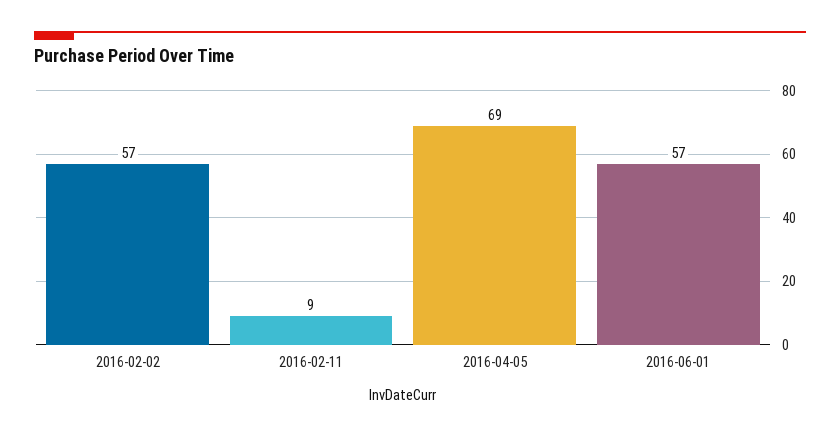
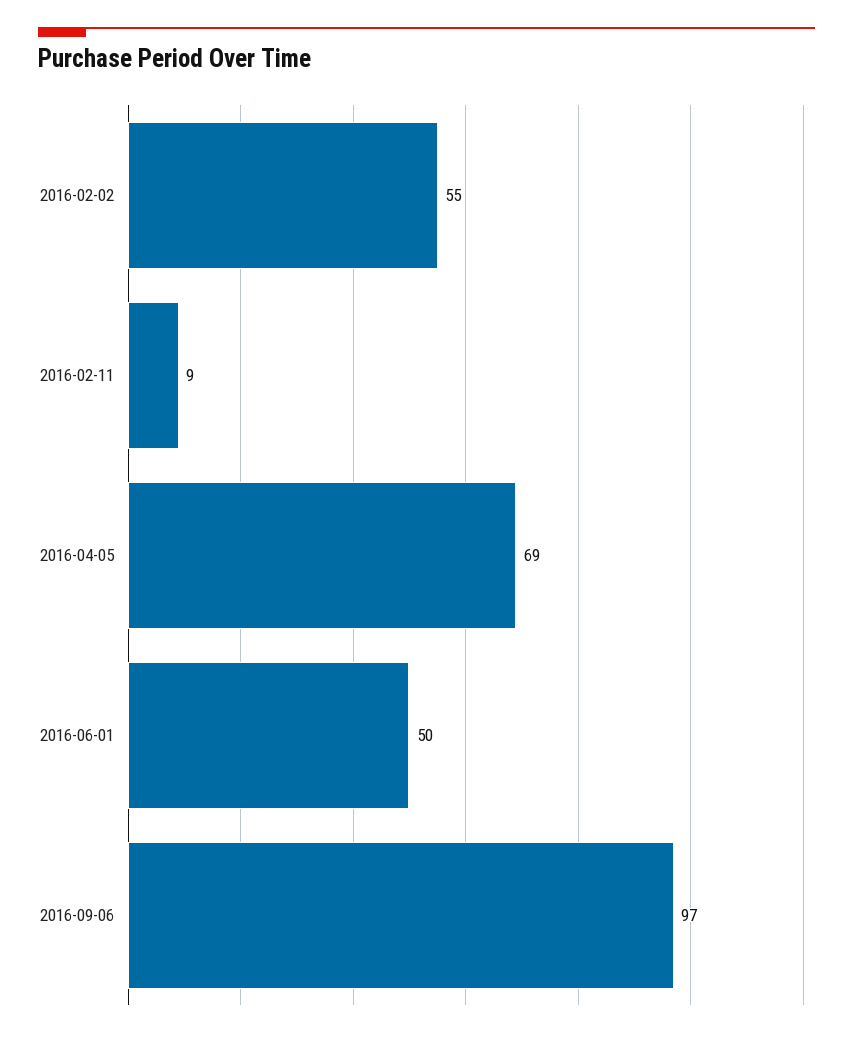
2016-02-02: 57 -> 55
2016-06-01: 57 -> 50
2016-09-06: none -> 97

